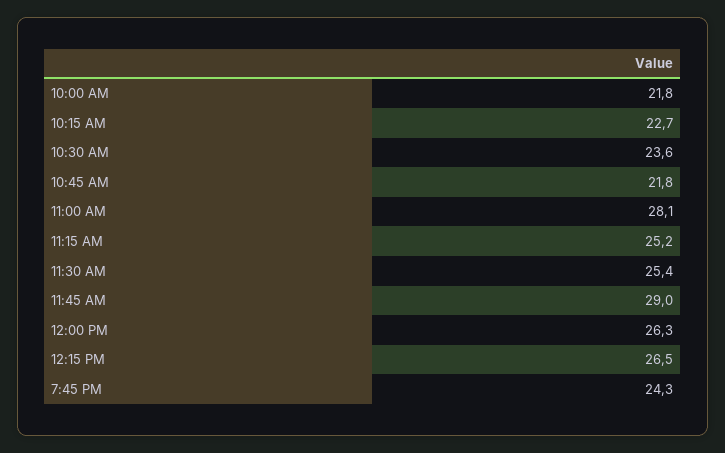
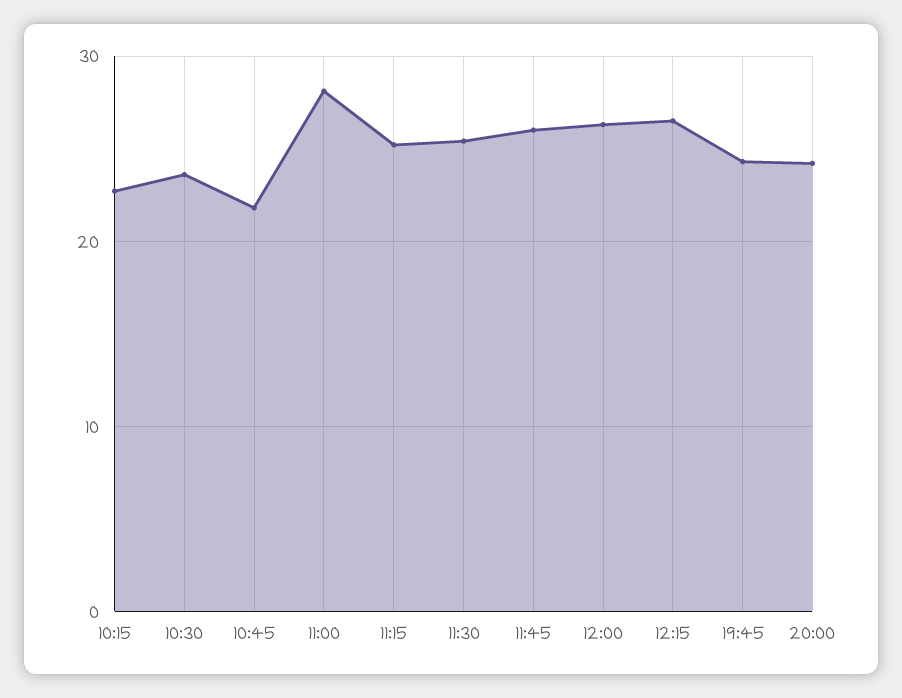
10:00 AM: 21.8 -> none
11:45 AM: 29 -> 26
20:00: none -> 24

